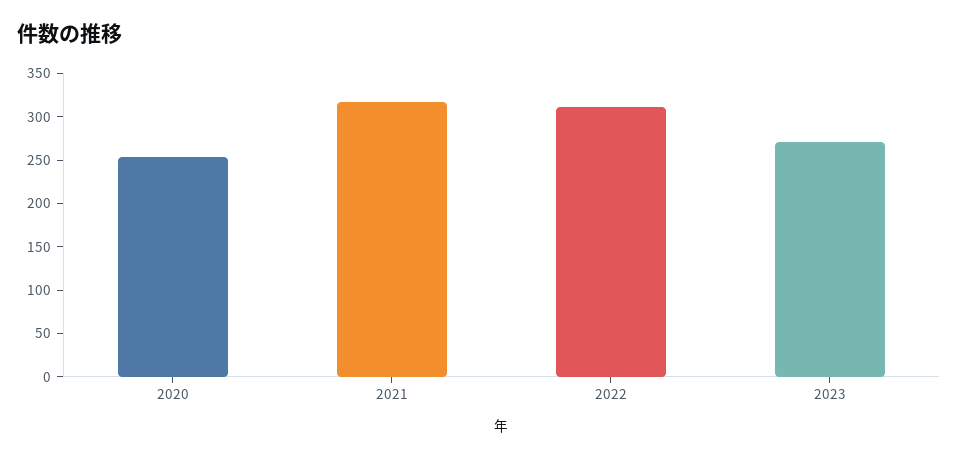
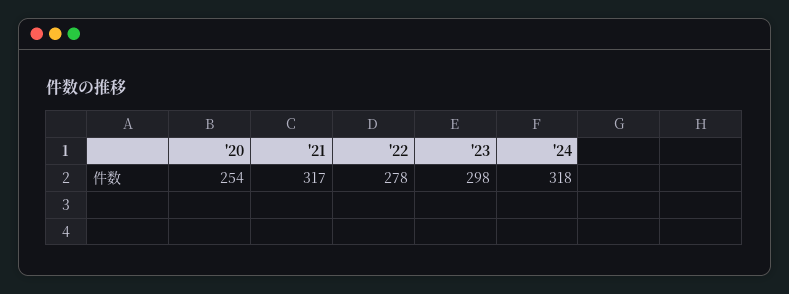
2022: 310 -> 278
2023: 270 -> 298
'24: none -> 318

